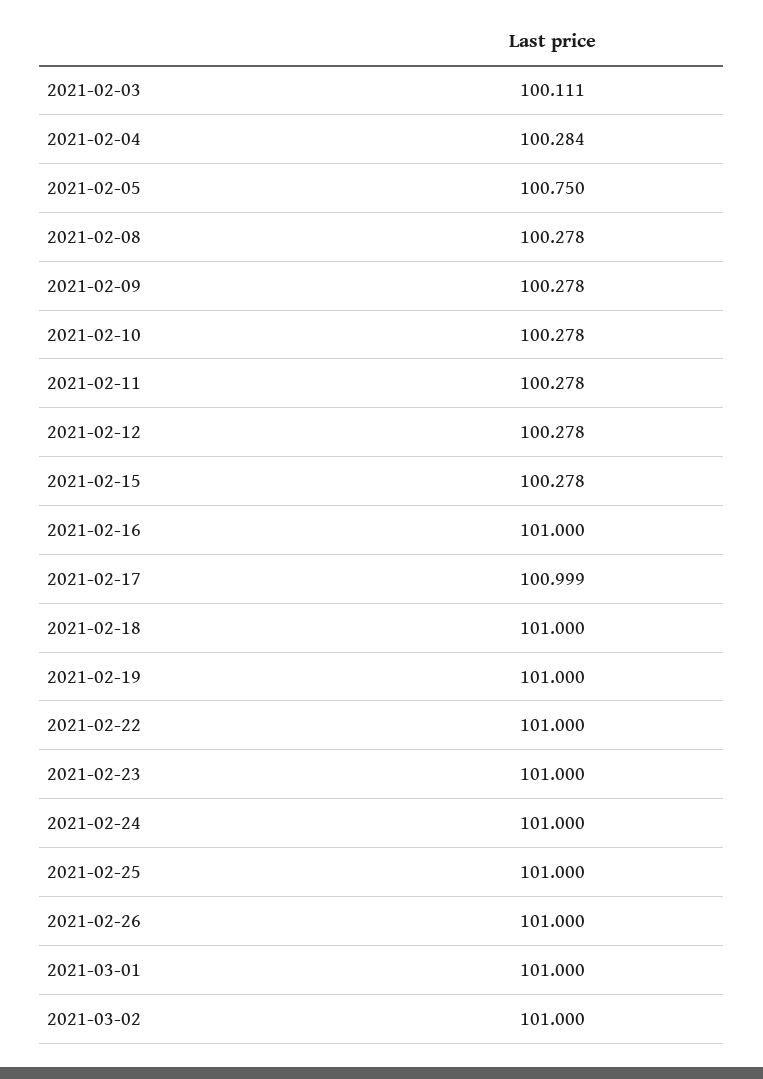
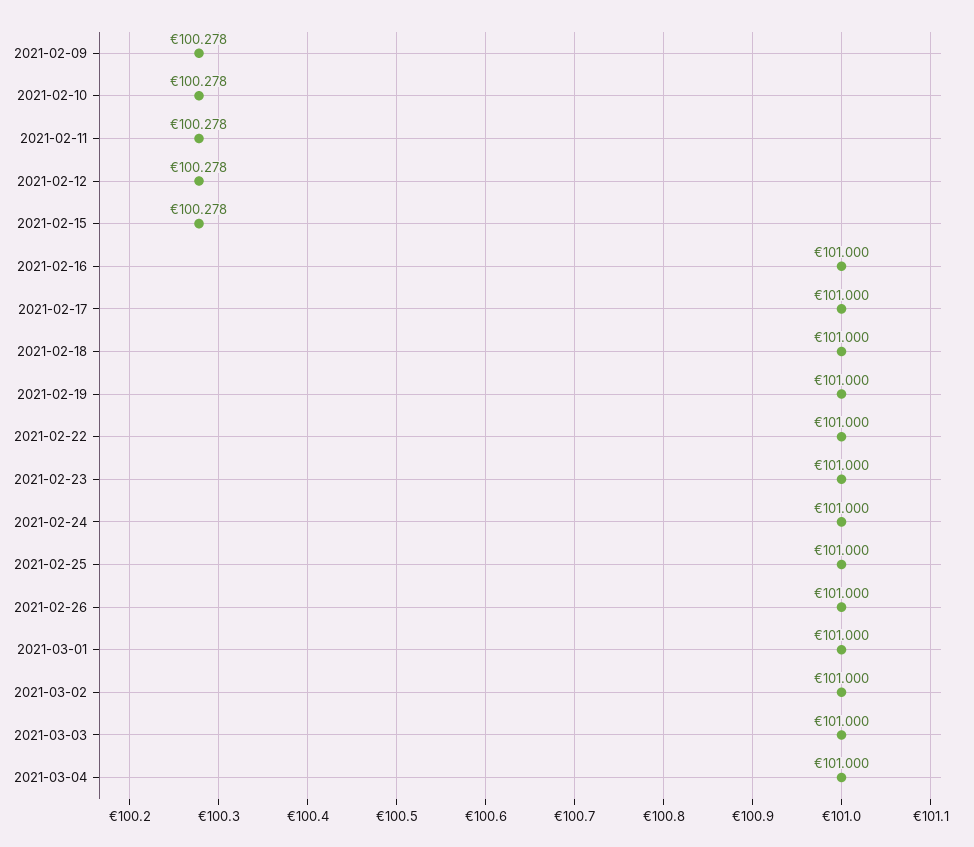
2021-02-03: 100.111 -> none
2021-02-04: 100.284 -> none
2021-02-05: 100.75 -> none
2021-02-08: 100.278 -> none
2021-02-17: 100.999 -> 101
2021-03-03: none -> 101
2021-03-04: none -> 101

